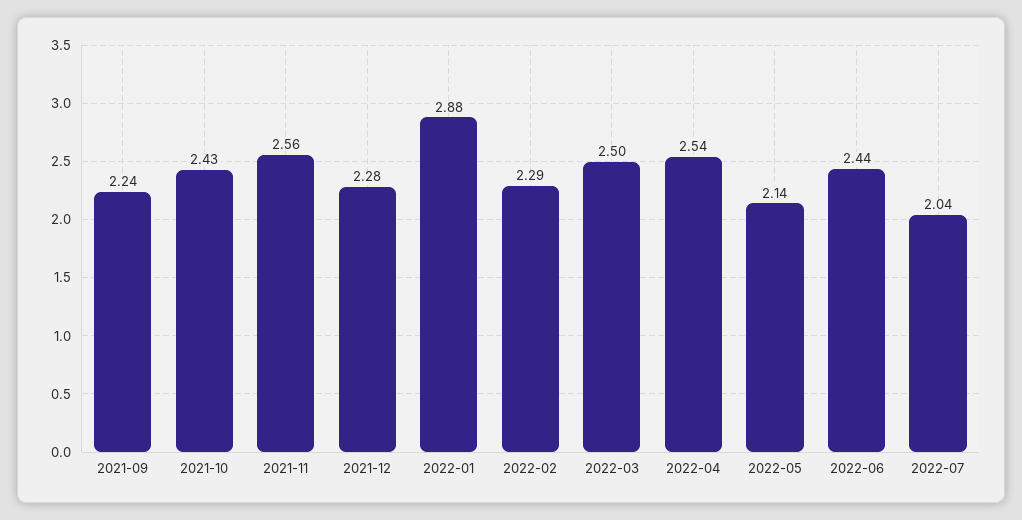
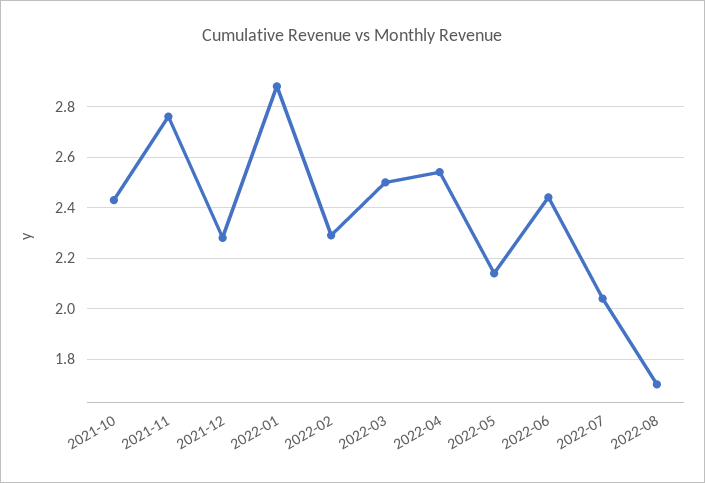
2021-09: 2.24 -> none
2021-11: 2.56 -> 2.75
2022-08: none -> 1.7

